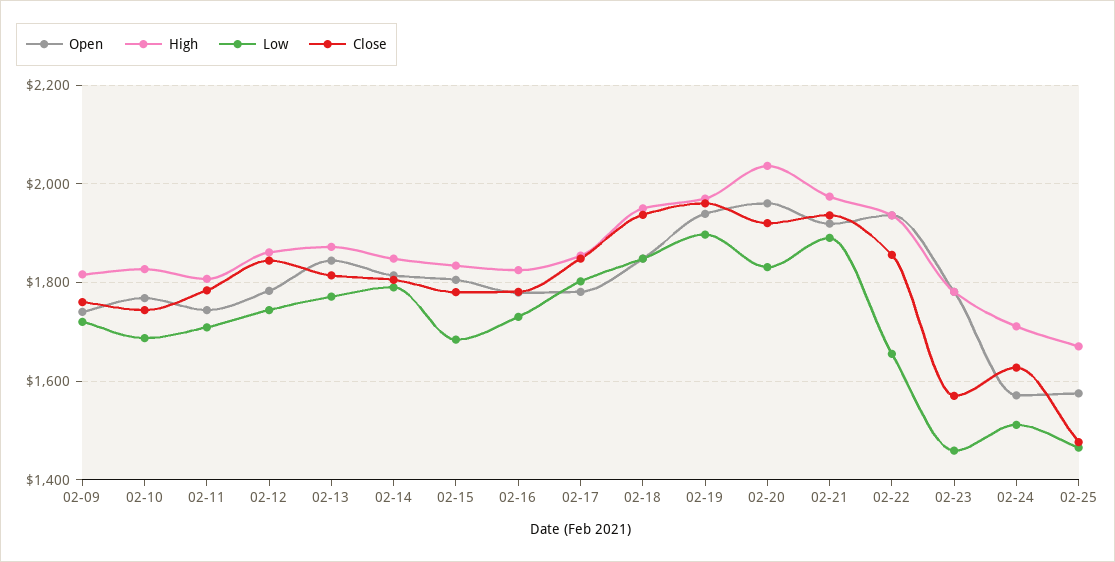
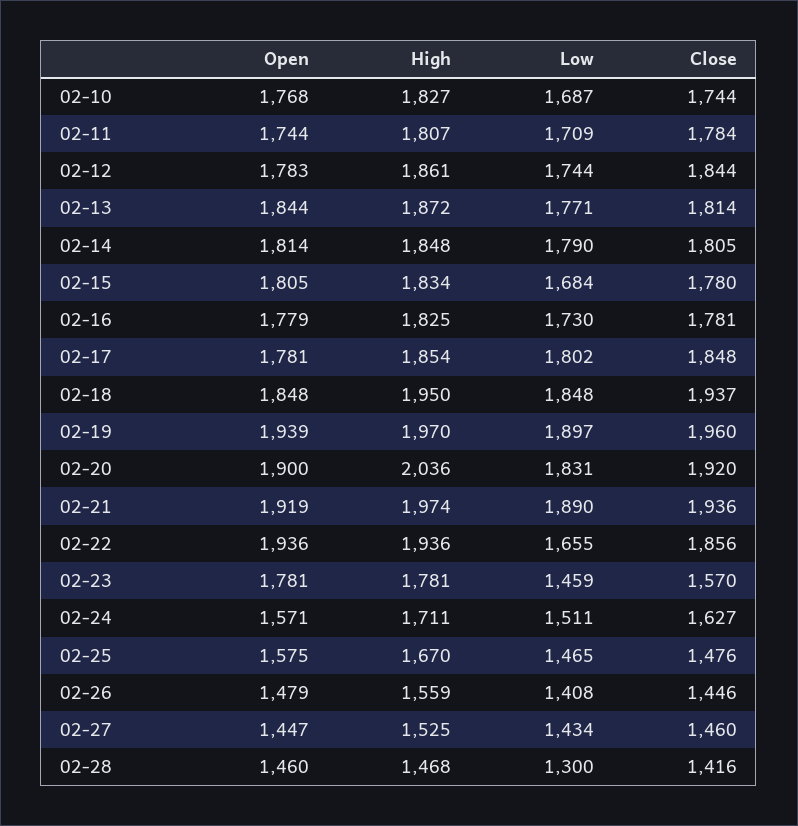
Open, 02-09: 1740 -> none
High, 02-09: 1820 -> none
Low, 02-09: 1720 -> none
Close, 02-09: 1760 -> none
Open, 02-20: 1960 -> 1900
Open, 02-26: none -> 1479
High, 02-26: none -> 1559
Low, 02-26: none -> 1408
Close, 02-26: none -> 1446
Open, 02-27: none -> 1447
High, 02-27: none -> 1525
Low, 02-27: none -> 1434
Close, 02-27: none -> 1460
Open, 02-28: none -> 1460
High, 02-28: none -> 1468
Low, 02-28: none -> 1300
Close, 02-28: none -> 1416

